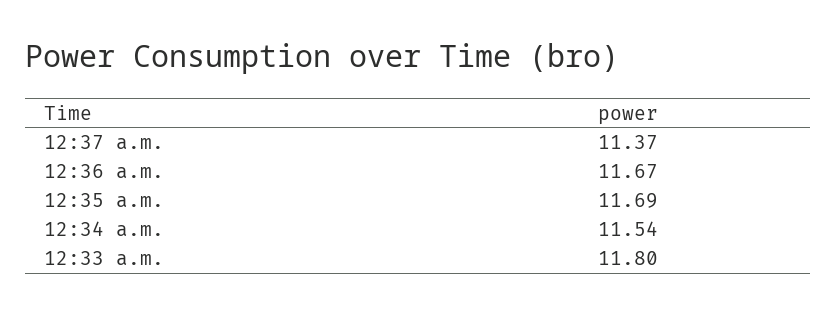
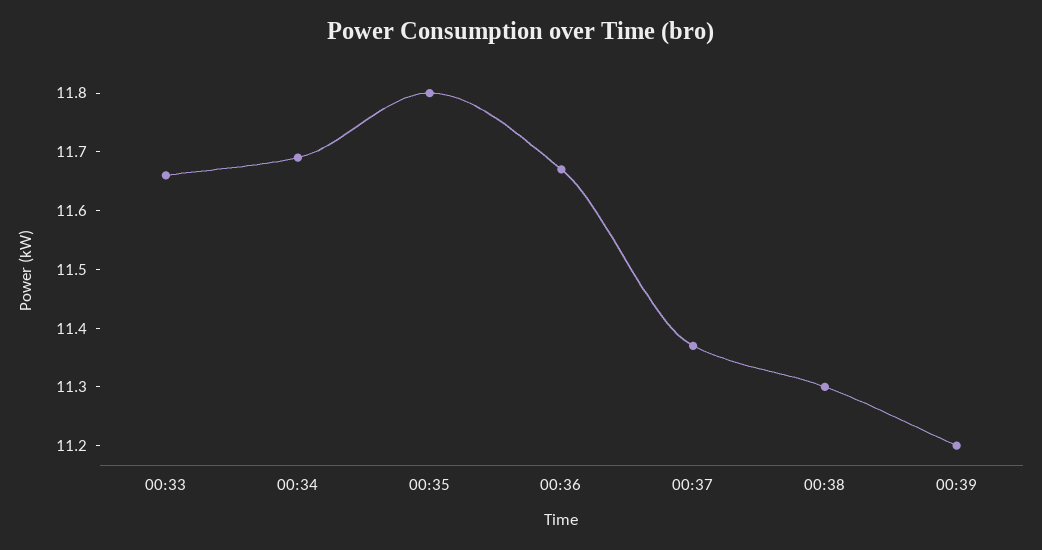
12:35 a.m.: 11.69 -> 11.8
12:34 a.m.: 11.54 -> 11.7
12:33 a.m.: 11.8 -> 11.65
00:38: none -> 11.3
00:39: none -> 11.2

